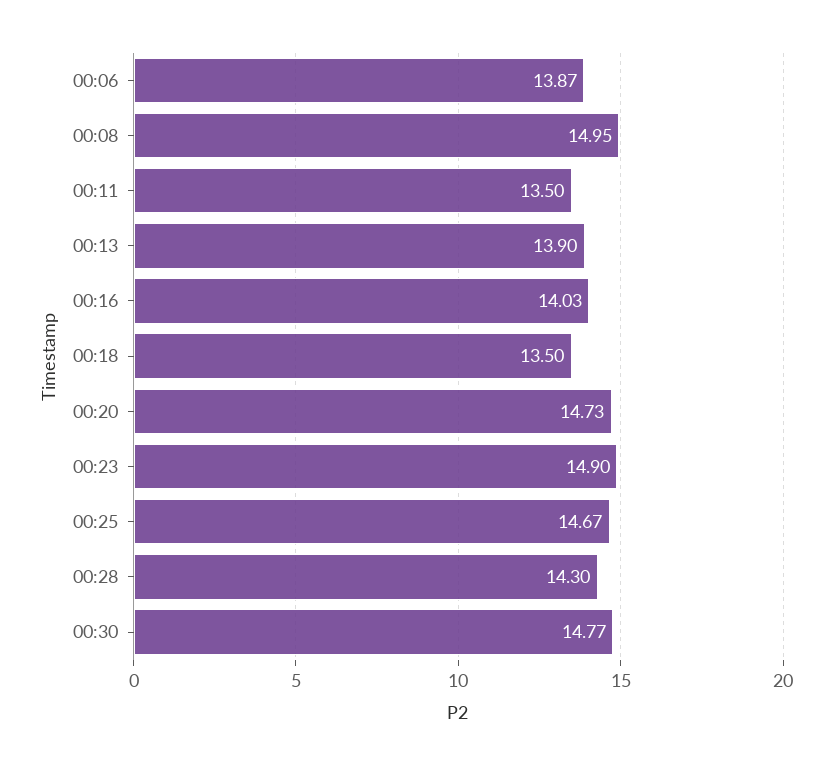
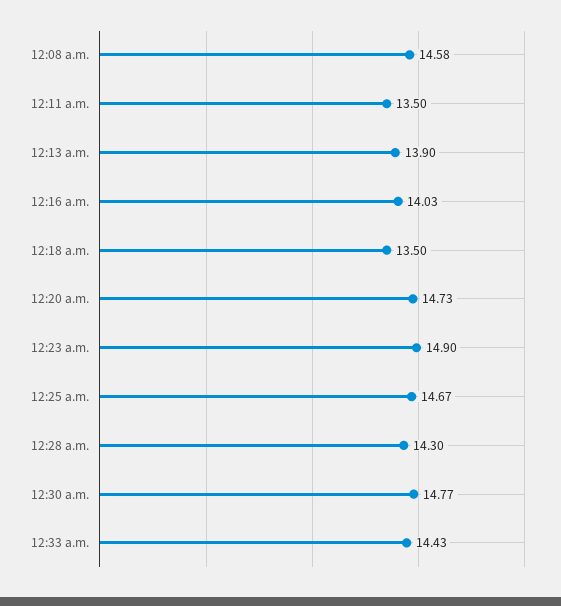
00:06: 13.87 -> none
00:08: 14.95 -> 14.58
12:33 a.m.: none -> 14.43

